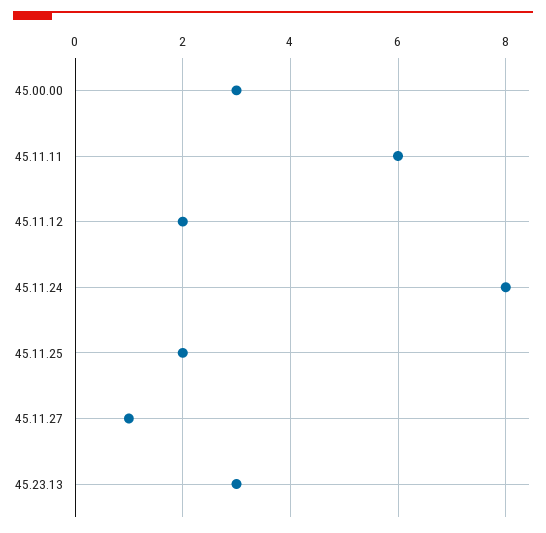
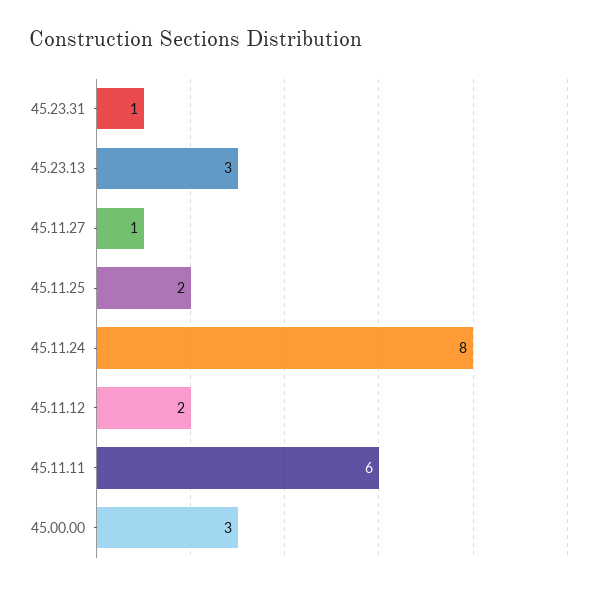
45.23.31: none -> 1

